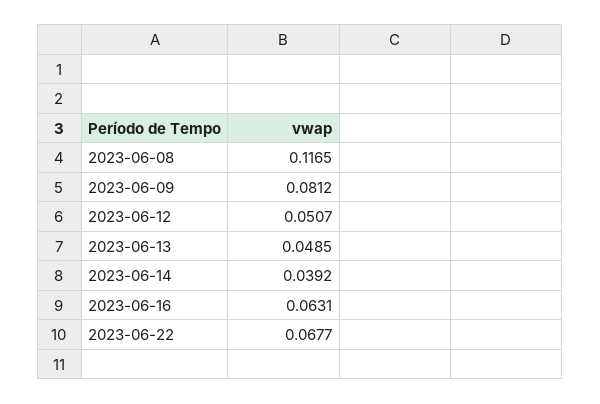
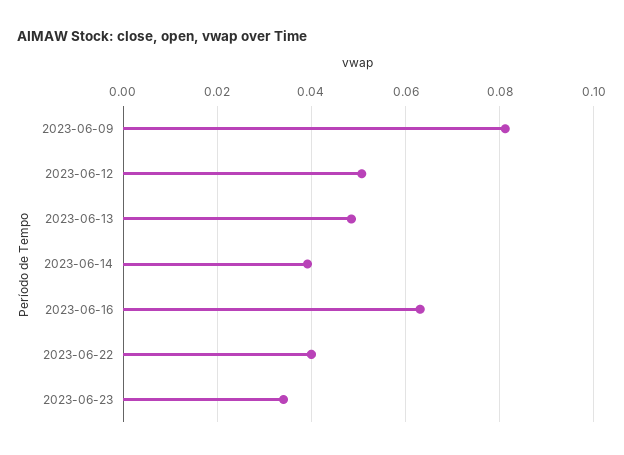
2023-06-08: 0.1165 -> none
2023-06-22: 0.0677 -> 0.04
2023-06-23: none -> 0.034

